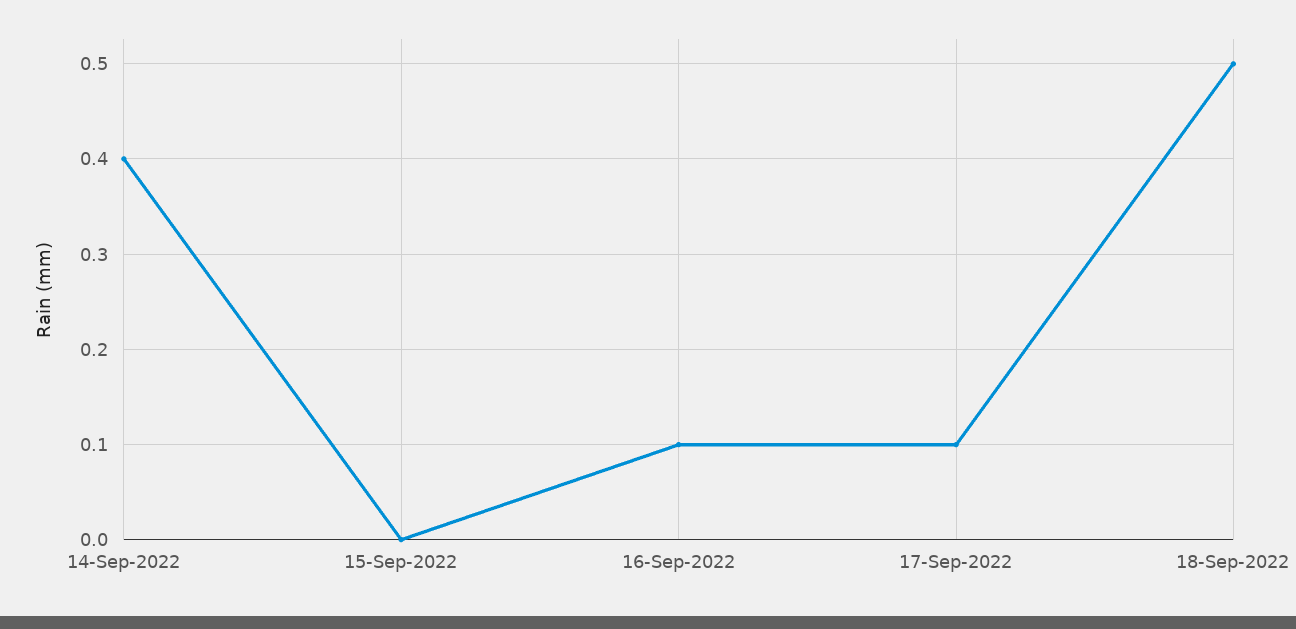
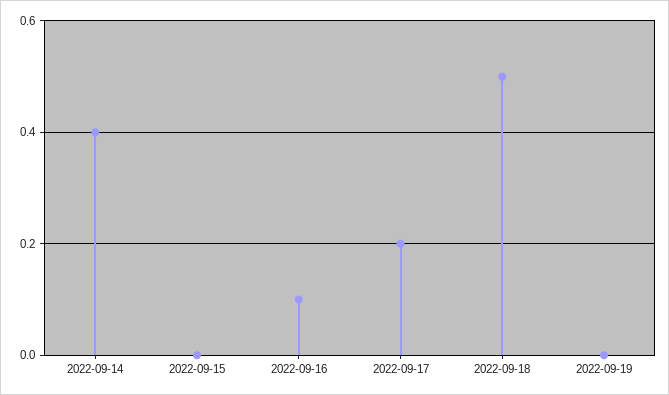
17-Sep-2022: 0.1 -> 0.2
2022-09-19: none -> 0

